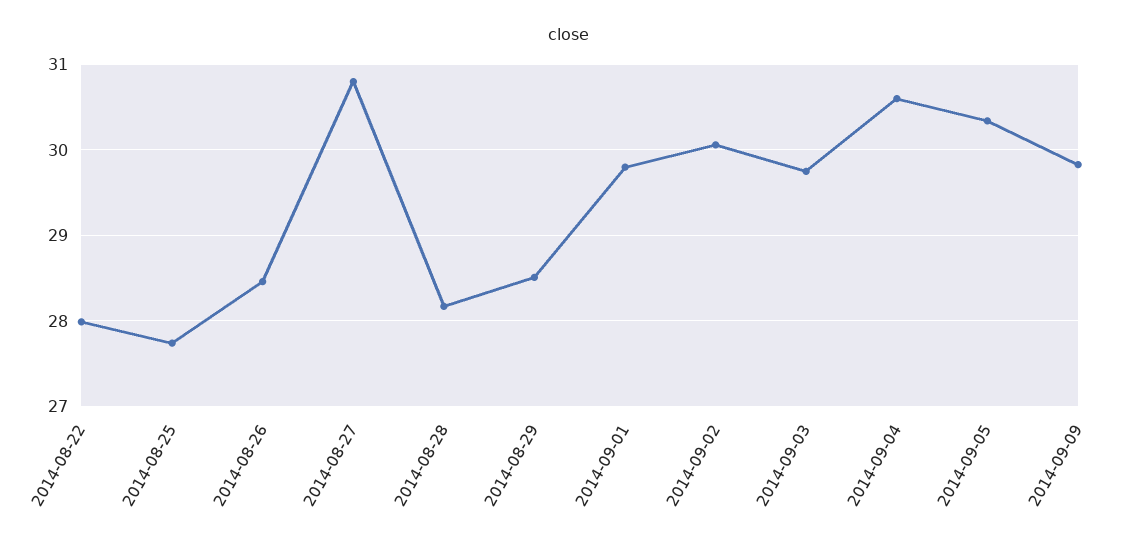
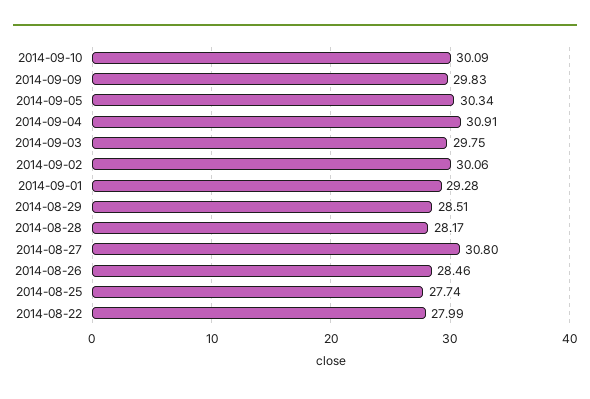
2014-09-01: 29.8 -> 29.28
2014-09-04: 30.6 -> 30.91
2014-09-10: none -> 30.09

